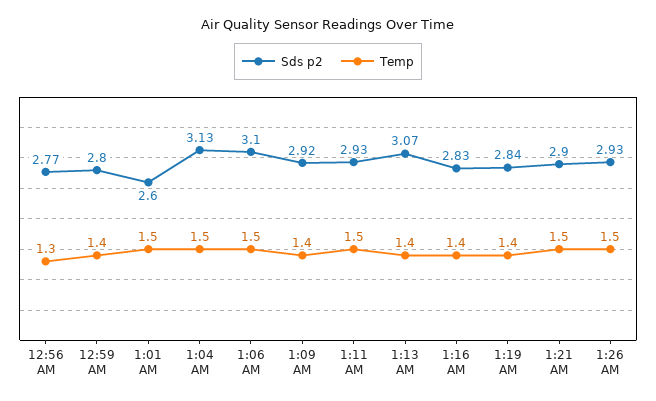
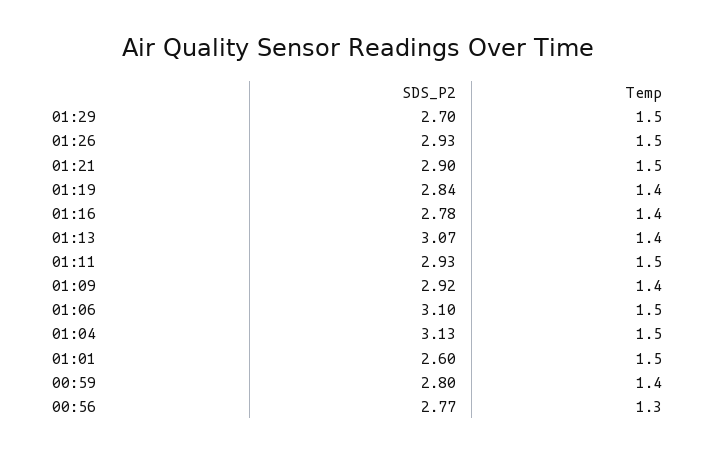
Sds p2, 1:16 AM: 2.83 -> 2.78
Sds p2, 01:29: none -> 2.7
Temp, 01:29: none -> 1.5

